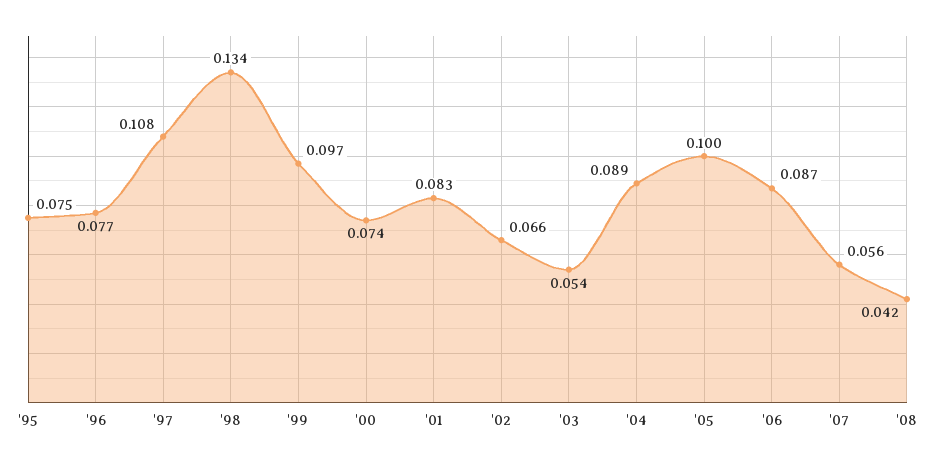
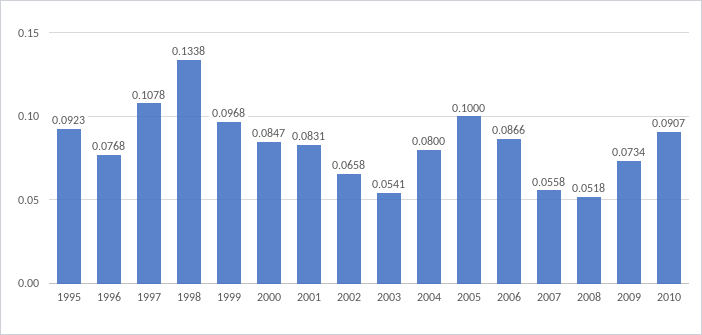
'95: 0.075 -> 0.0923
'00: 0.074 -> 0.0847
'04: 0.089 -> 0.08
'08: 0.042 -> 0.0518
2009: none -> 0.0734
2010: none -> 0.0907

